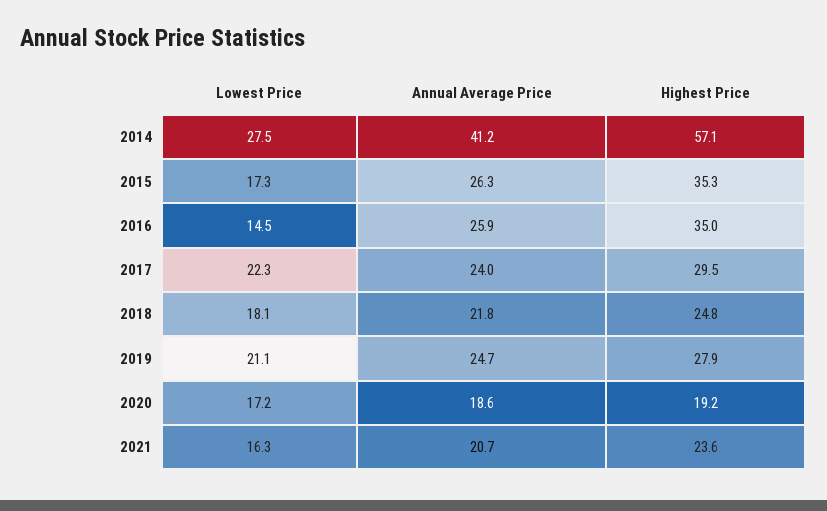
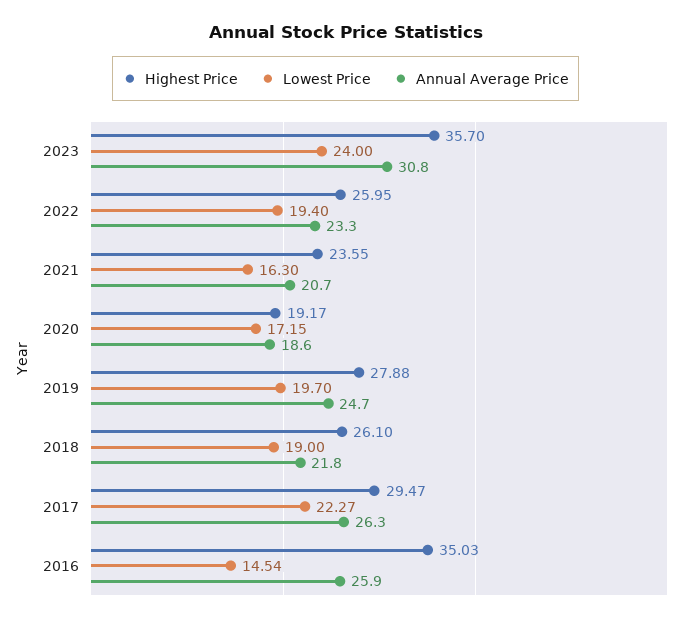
Lowest Price, 2014: 27.5 -> none
Annual Average Price, 2014: 41.2 -> none
Highest Price, 2014: 57.1 -> none
Lowest Price, 2015: 17.3 -> none
Annual Average Price, 2015: 26.3 -> none
Highest Price, 2015: 35.3 -> none
Annual Average Price, 2017: 24 -> 26.3
Lowest Price, 2018: 18.1 -> 19
Highest Price, 2018: 24.8 -> 26.1
Lowest Price, 2019: 21.1 -> 19.7
Highest Price, 2023: none -> 35.7
Lowest Price, 2023: none -> 24
Annual Average Price, 2023: none -> 30.8
Highest Price, 2022: none -> 25.95
Lowest Price, 2022: none -> 19.4
Annual Average Price, 2022: none -> 23.3

